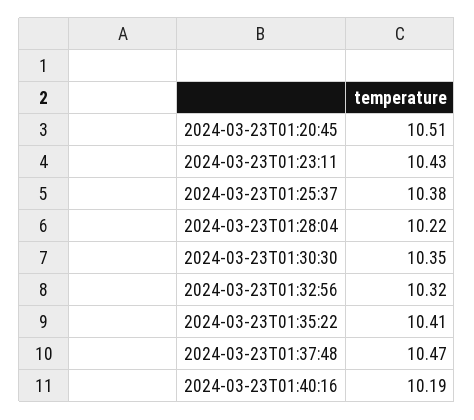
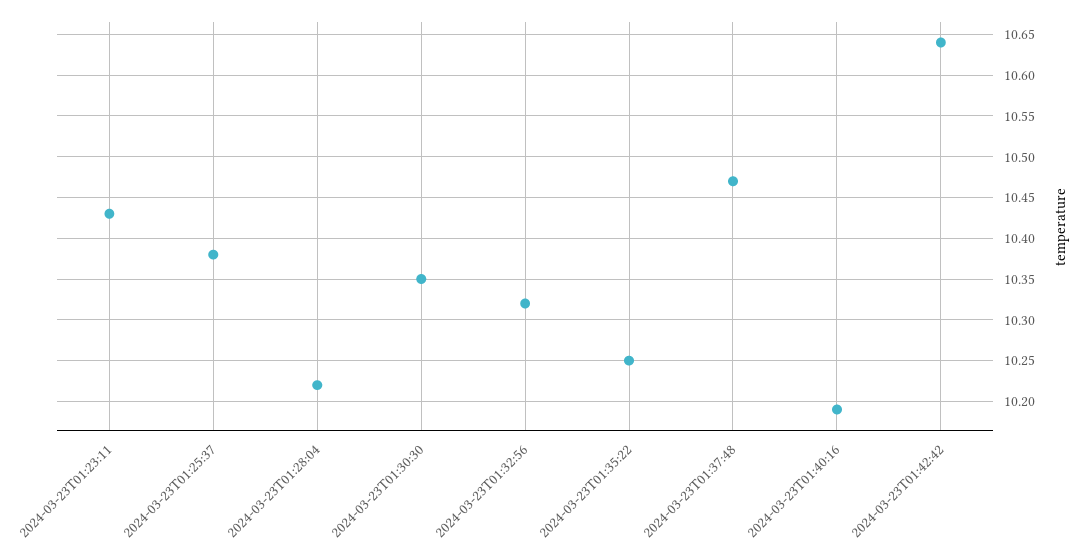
2024-03-23T01:20:45: 10.51 -> none
2024-03-23T01:35:22: 10.41 -> 10.25
2024-03-23T01:42:42: none -> 10.64

